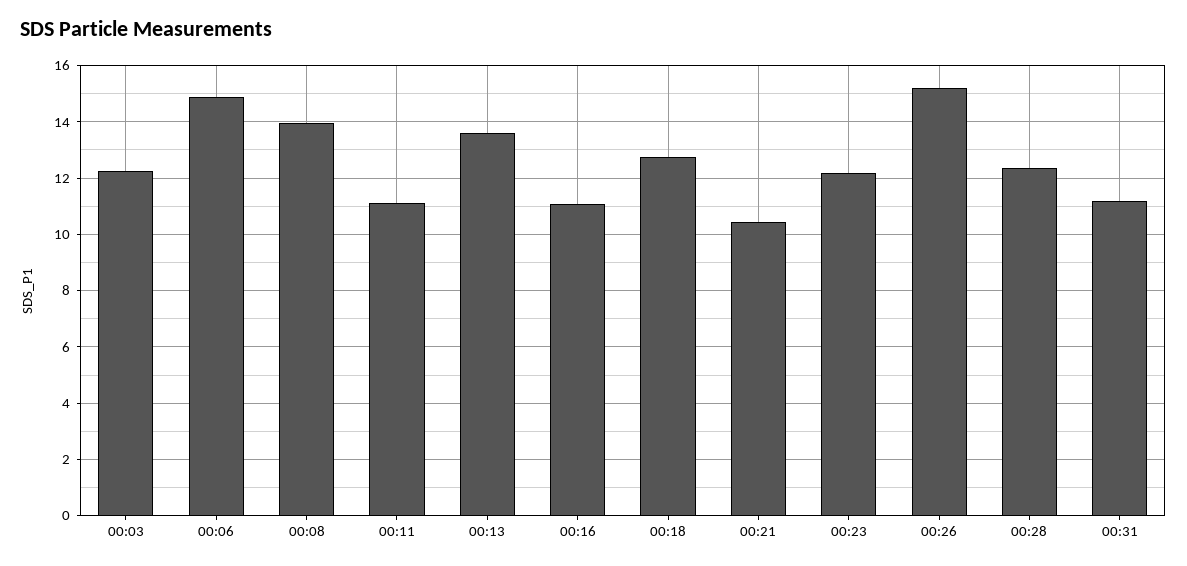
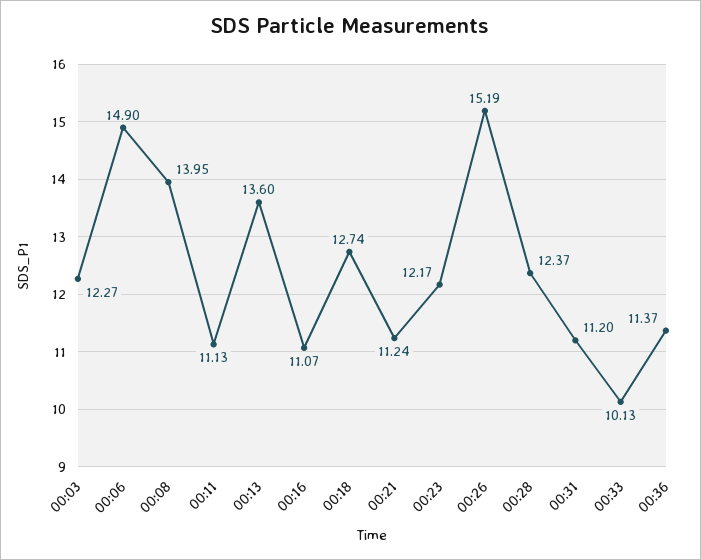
00:21: 10.5 -> 11.24
00:33: none -> 10.13
00:36: none -> 11.37

